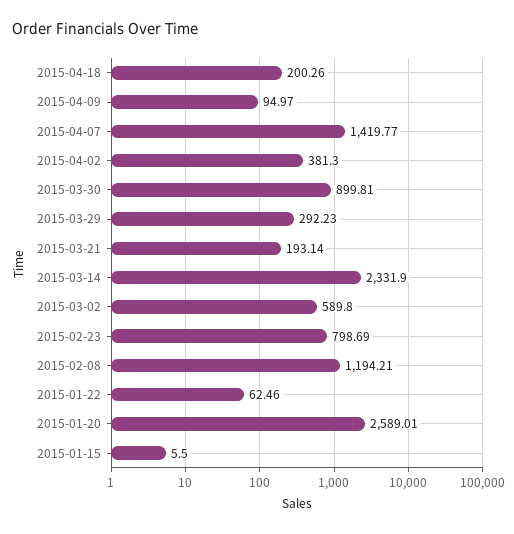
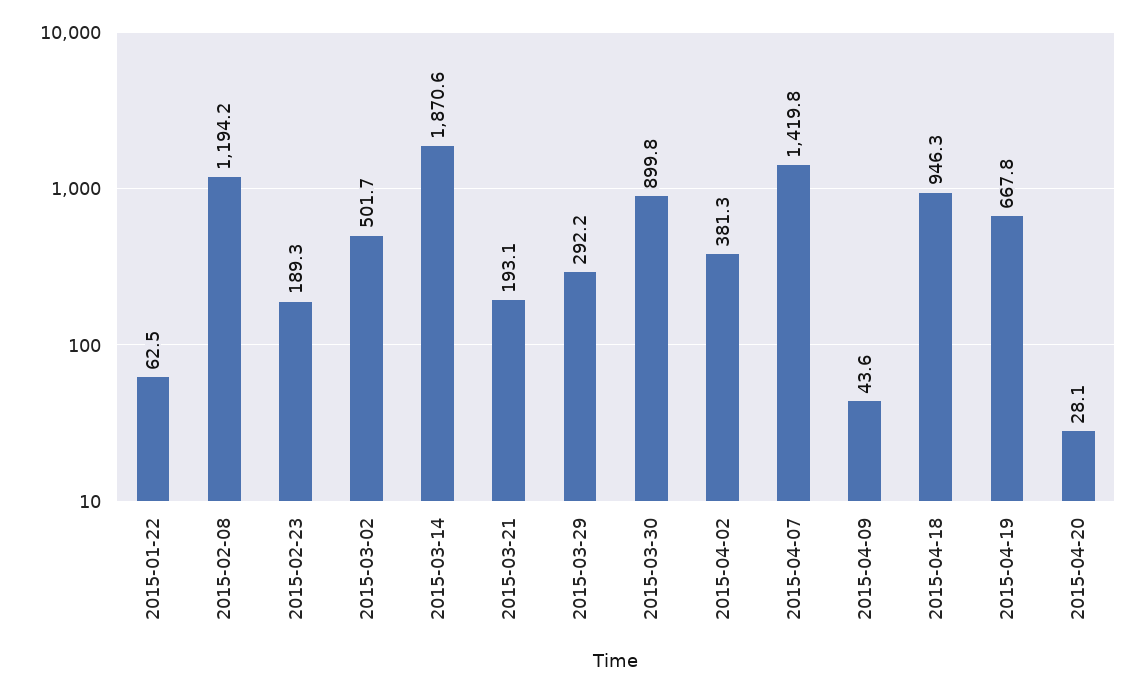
2015-04-18: 200.26 -> 946.3
2015-04-09: 94.97 -> 43.6
2015-03-14: 2331.9 -> 1870.6
2015-03-02: 589.8 -> 501.7
2015-02-23: 798.69 -> 189.3
2015-01-20: 2589.01 -> none
2015-01-15: 5.5 -> none
2015-04-19: none -> 667.8
2015-04-20: none -> 28.1

